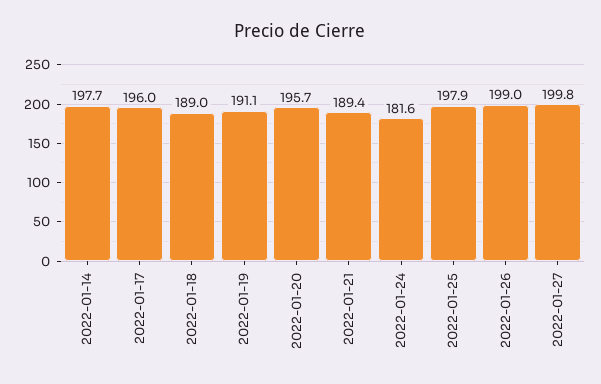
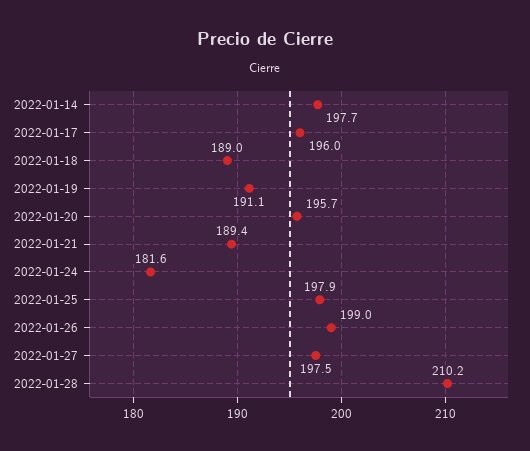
2022-01-27: 199.8 -> 197.5
2022-01-28: none -> 210.2

